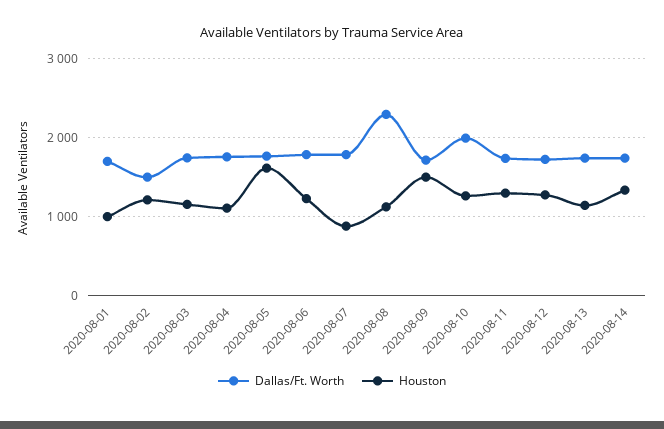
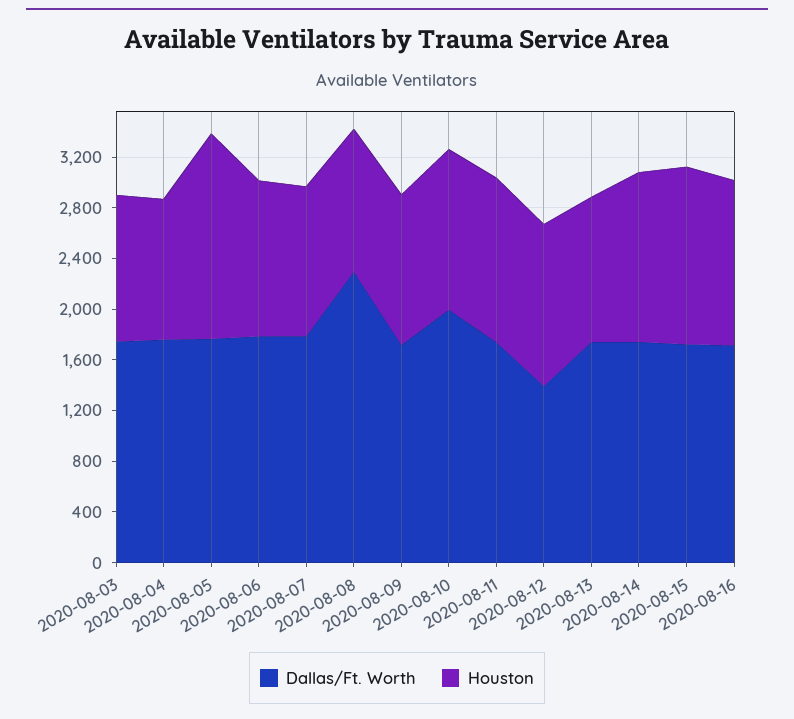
Dallas/Ft. Worth, 2020-08-01: 1700 -> none
Houston, 2020-08-01: 1000 -> none
Dallas/Ft. Worth, 2020-08-02: 1500 -> none
Houston, 2020-08-02: 1200 -> none
Houston, 2020-08-07: 900 -> 1200
Houston, 2020-08-09: 1500 -> 1200
Dallas/Ft. Worth, 2020-08-12: 1700 -> 1400
Dallas/Ft. Worth, 2020-08-15: none -> 1700
Houston, 2020-08-15: none -> 1400
Dallas/Ft. Worth, 2020-08-16: none -> 1700
Houston, 2020-08-16: none -> 1300

